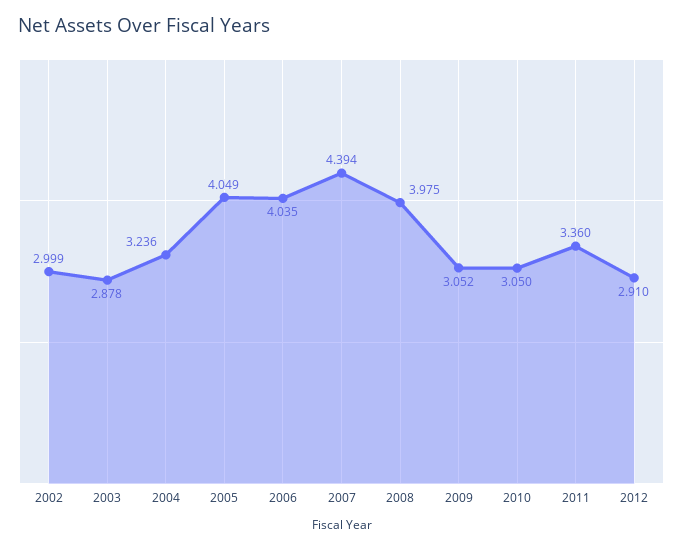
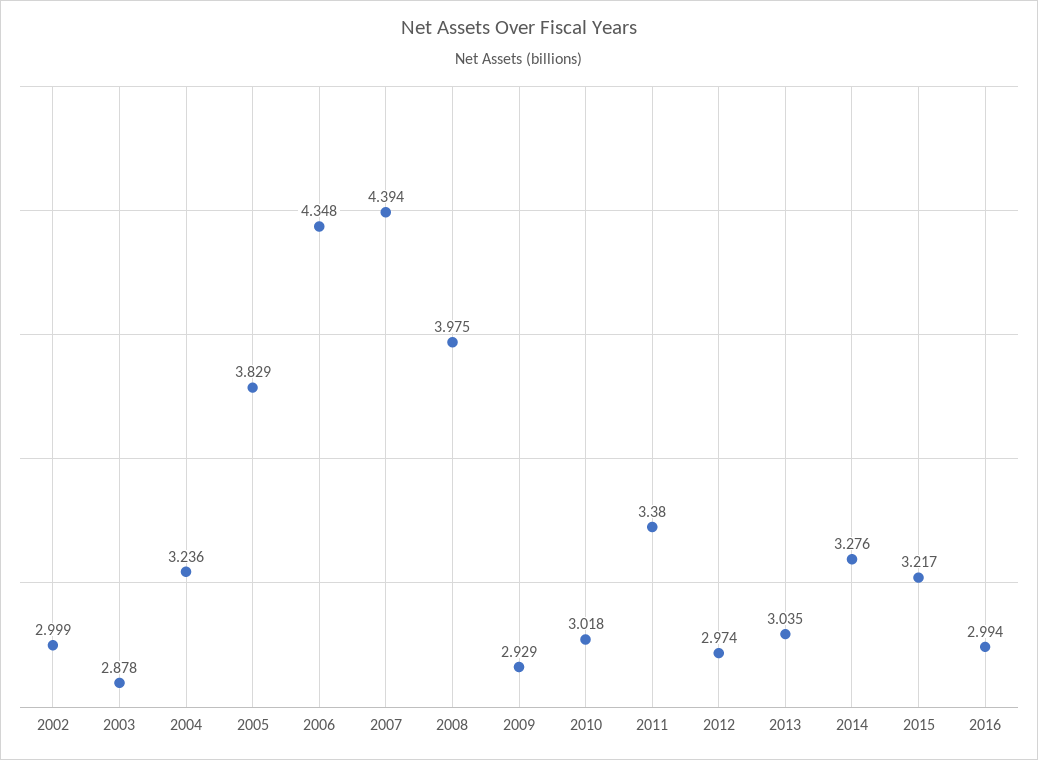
2005: 4.049 -> 3.829
2006: 4.035 -> 4.348
2009: 3.052 -> 2.929
2010: 3.05 -> 3.018
2011: 3.36 -> 3.38
2012: 2.91 -> 2.974
2013: none -> 3.035
2014: none -> 3.276
2015: none -> 3.217
2016: none -> 2.994

